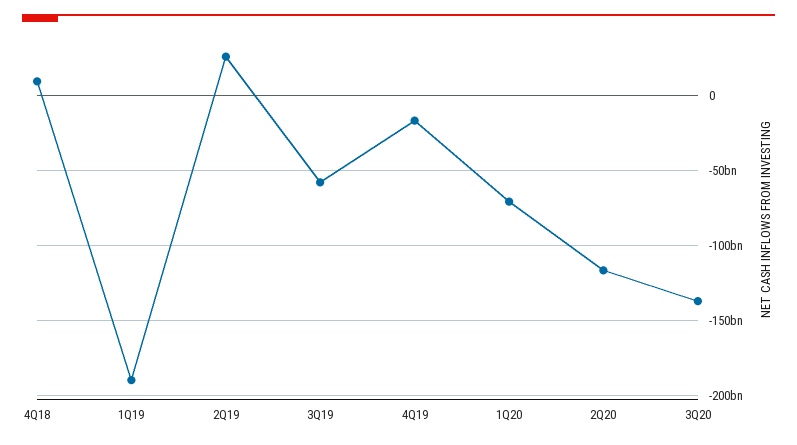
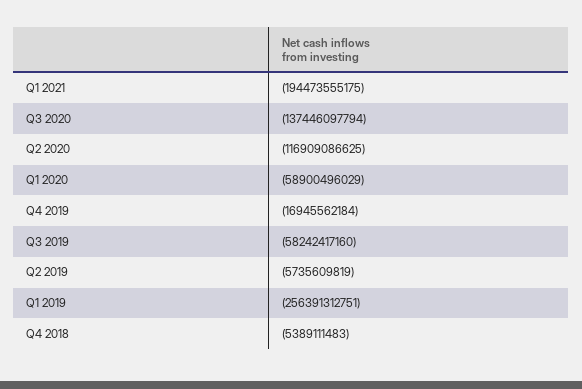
4Q18: 10000000000 -> -5389111483
1Q19: -190000000000 -> -256391312751
2Q19: 25000000000 -> -5735609819
1Q20: -70000000000 -> -58900496029
Q1 2021: none -> -194473555175

